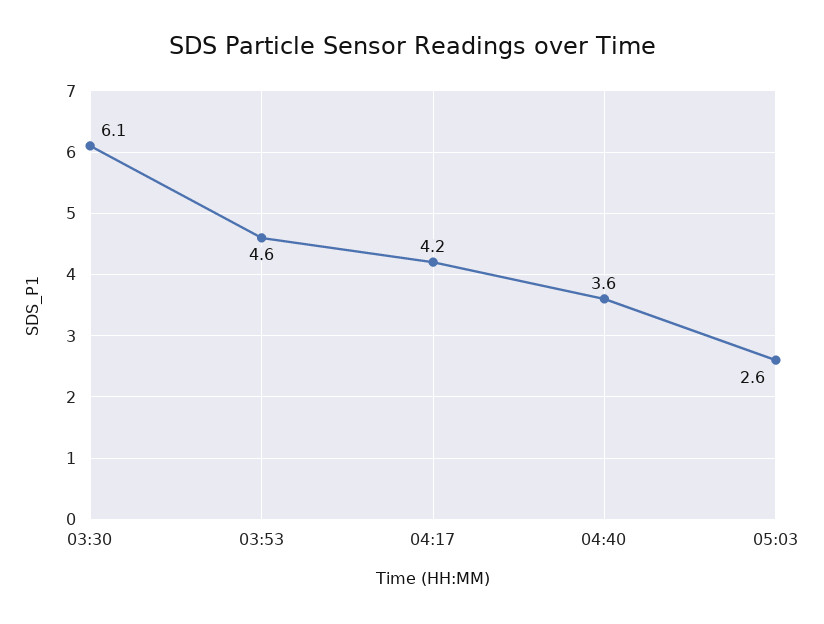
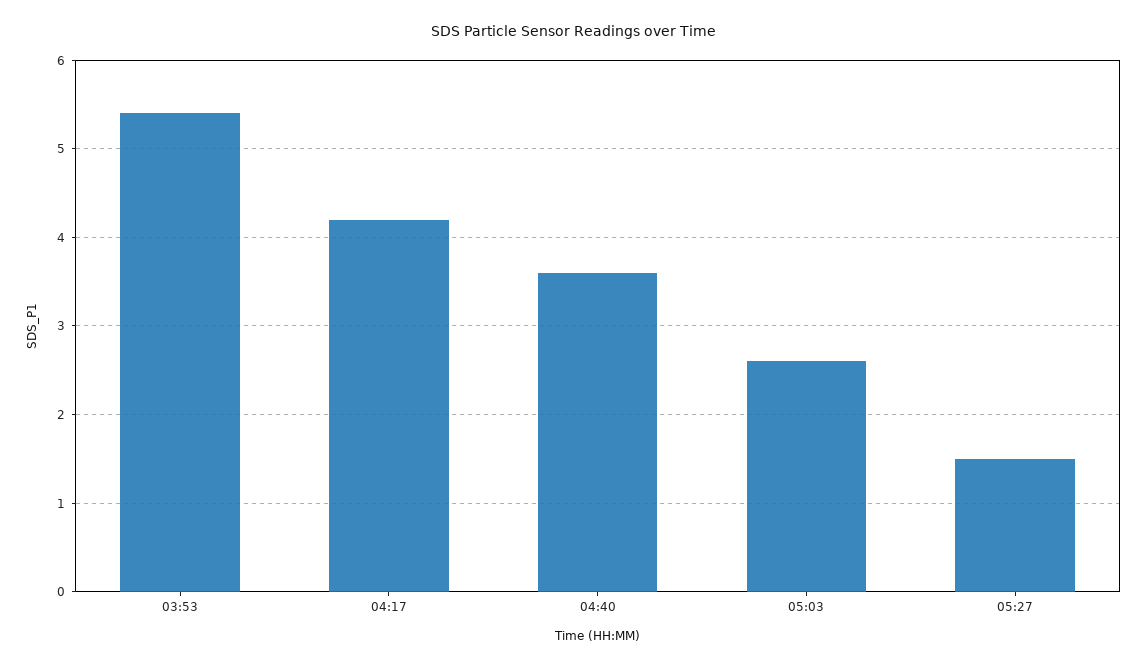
03:30: 6.1 -> none
03:53: 4.6 -> 5.4
05:27: none -> 1.5

